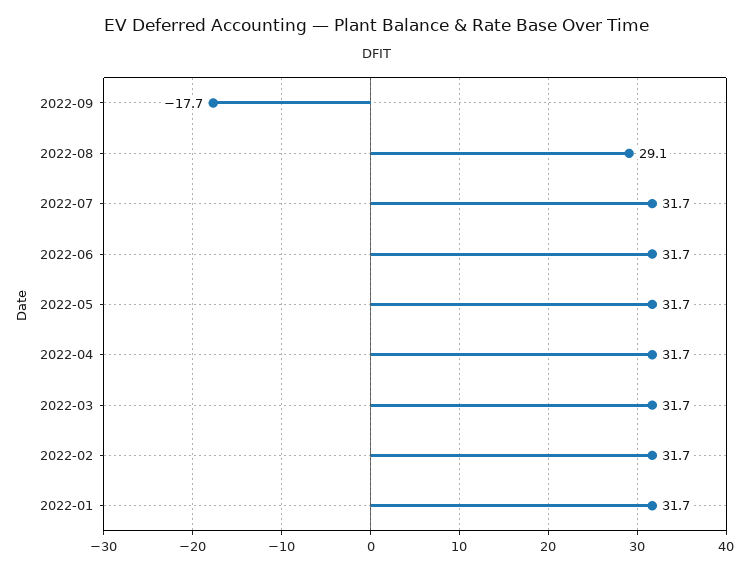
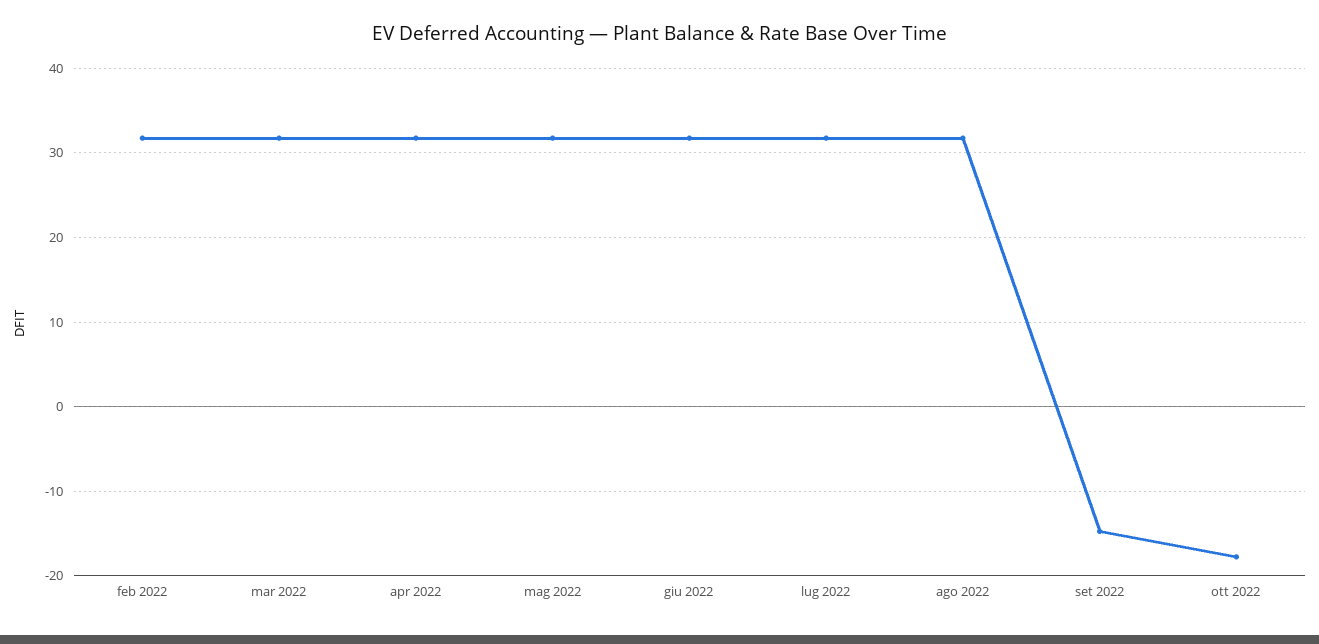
2022-09: -17.7 -> -15
2022-08: 29.1 -> 32
2022-01: 31.7 -> none
ott 2022: none -> -18

